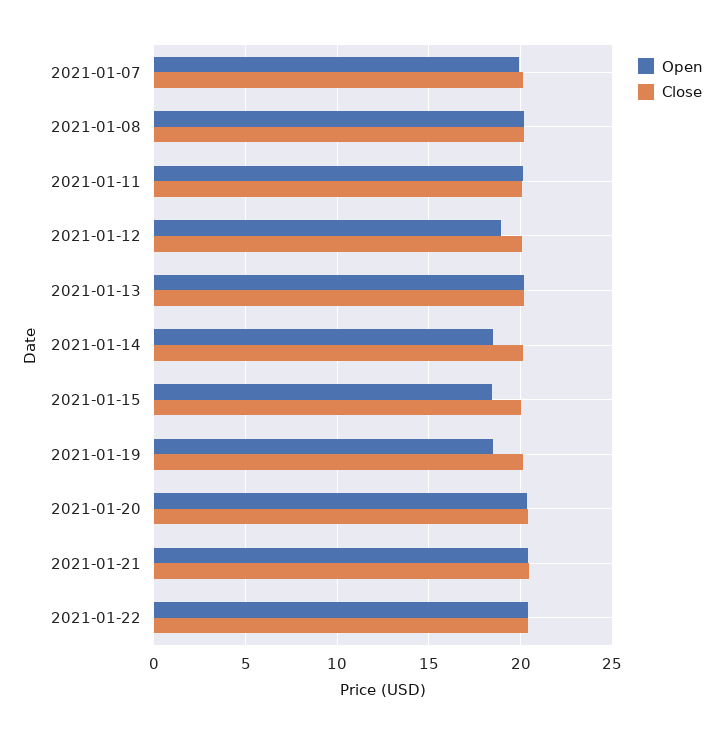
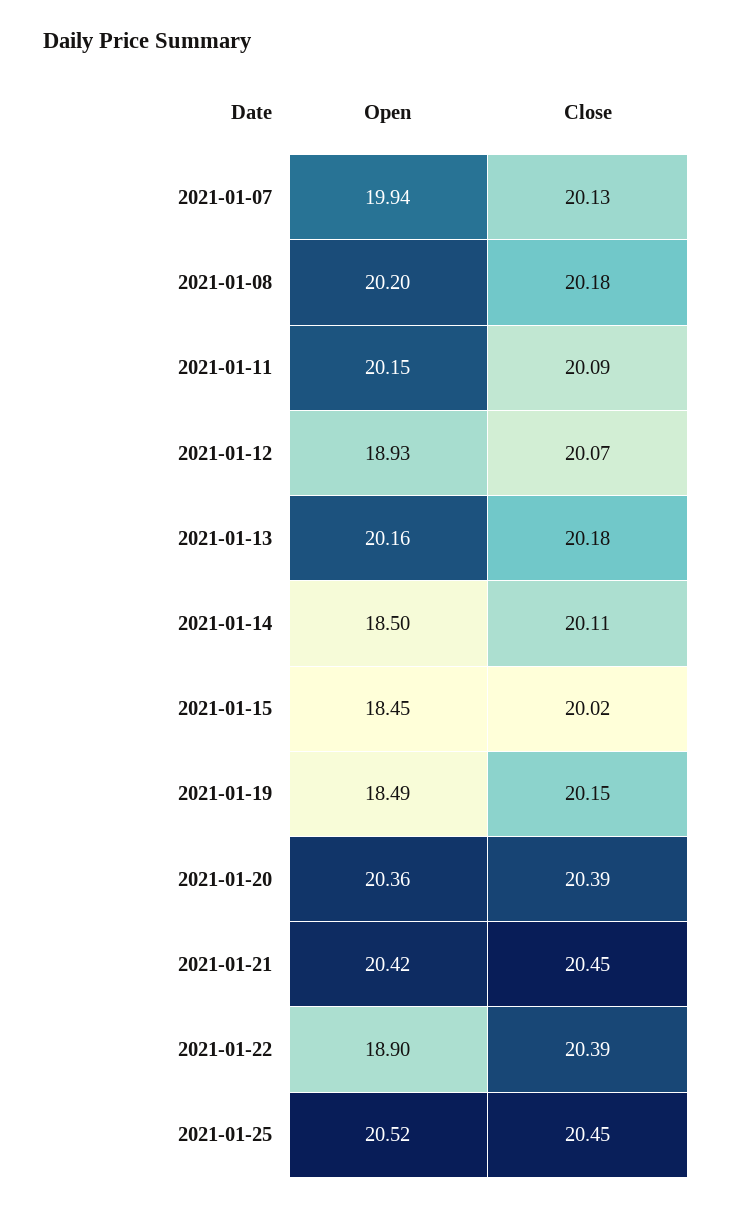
Open, 2021-01-22: 20.5 -> 18.9
Open, 2021-01-25: none -> 20.52
Close, 2021-01-25: none -> 20.45

